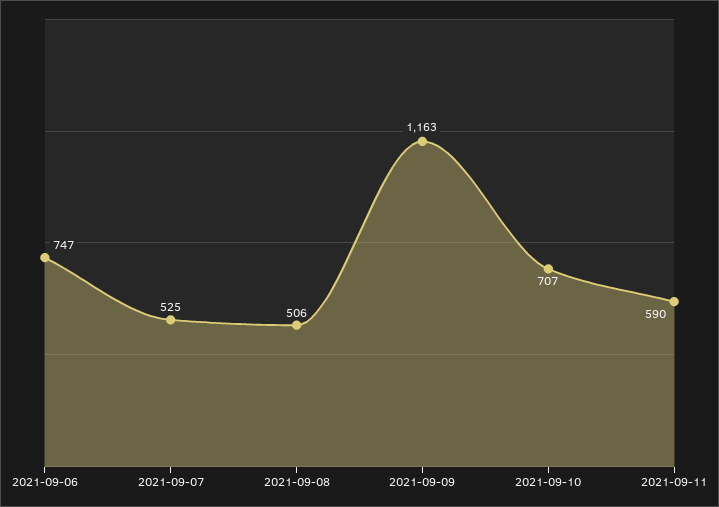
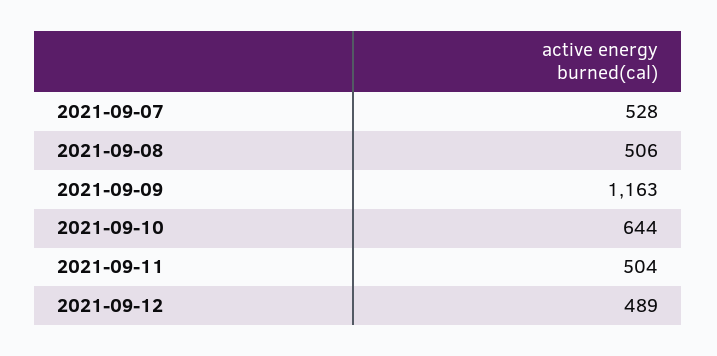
2021-09-06: 747 -> none
2021-09-07: 525 -> 528
2021-09-10: 707 -> 644
2021-09-11: 590 -> 504
2021-09-12: none -> 489

